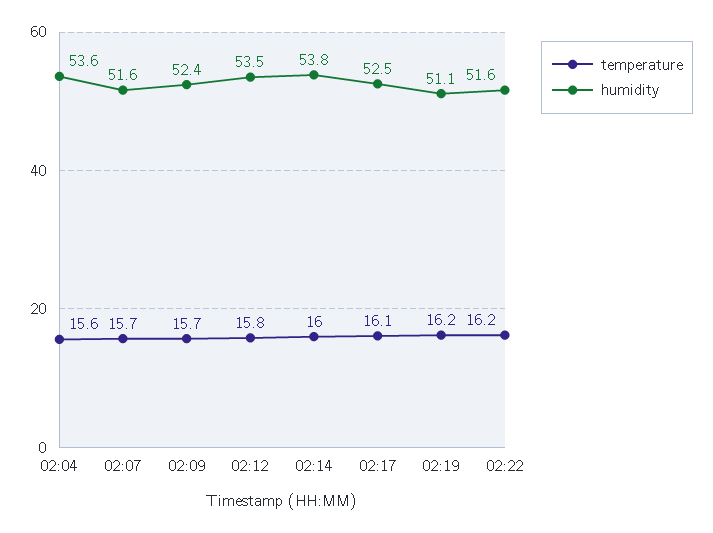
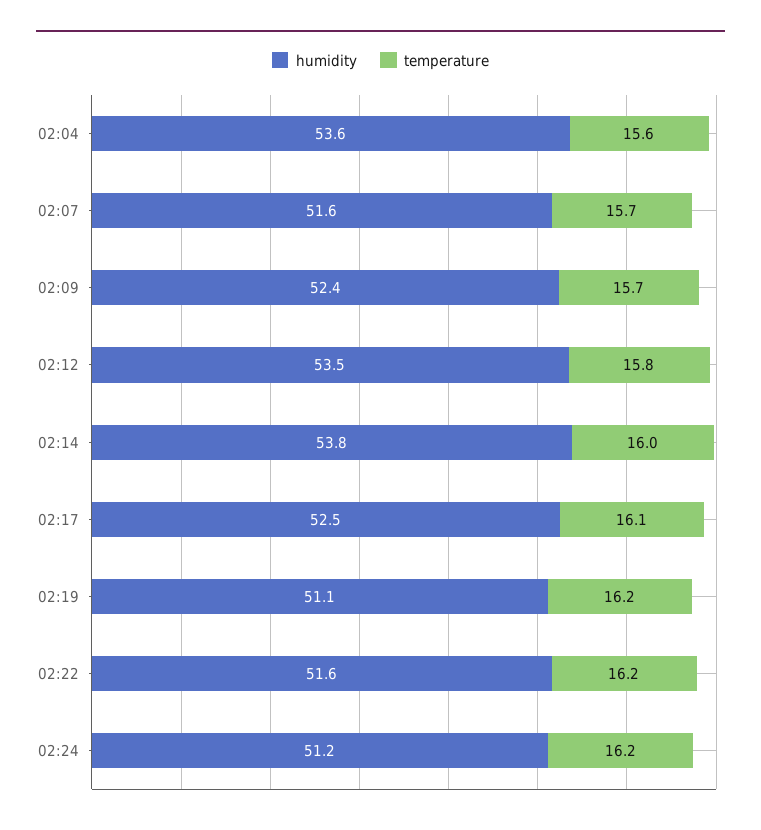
humidity, 02:24: none -> 51.2
temperature, 02:24: none -> 16.2

